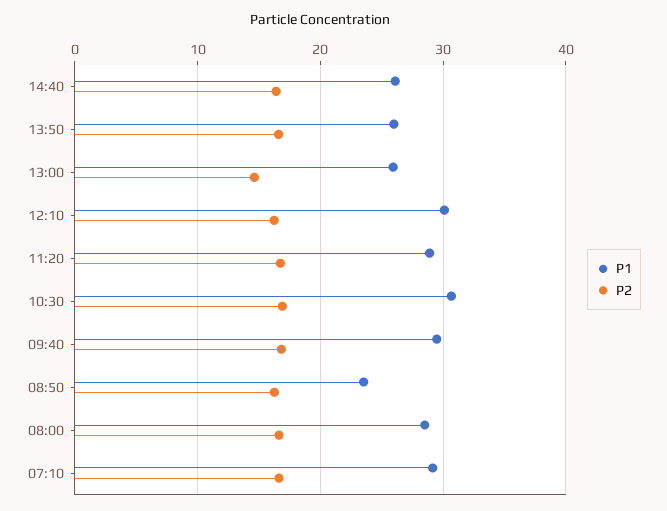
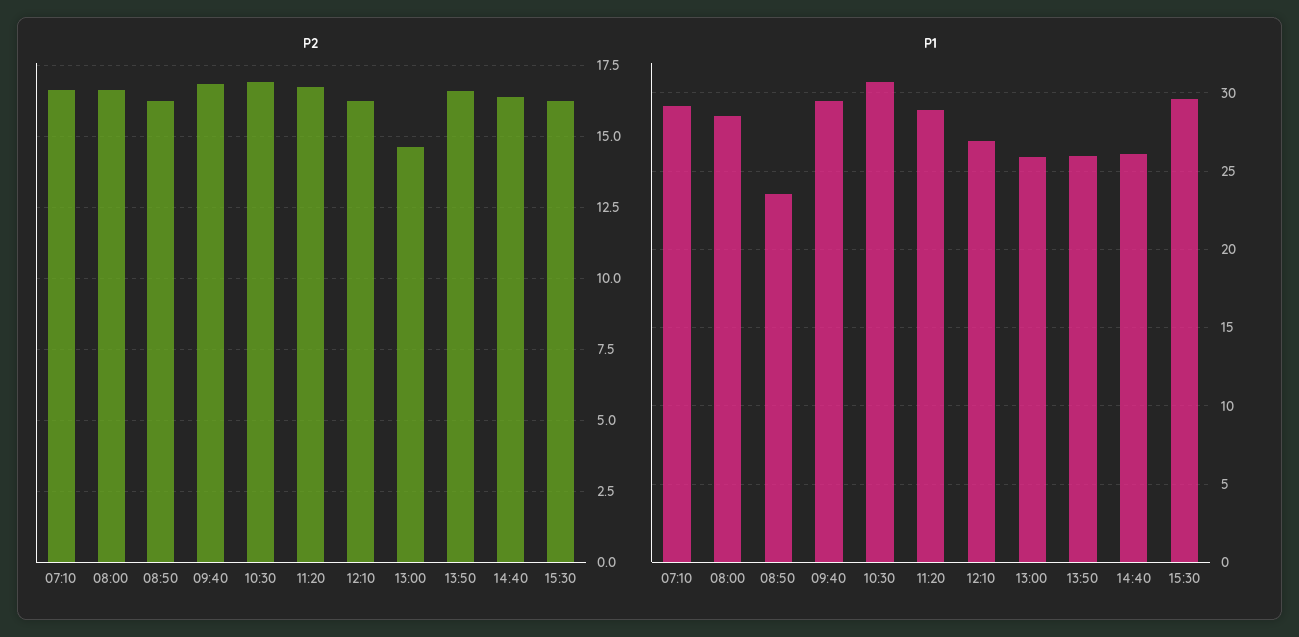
P1, 12:10: 30 -> 27
P2, 15:30: none -> 16.25
P1, 15:30: none -> 29.5

